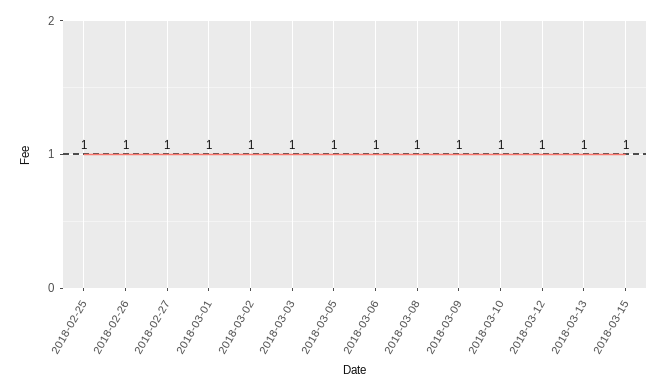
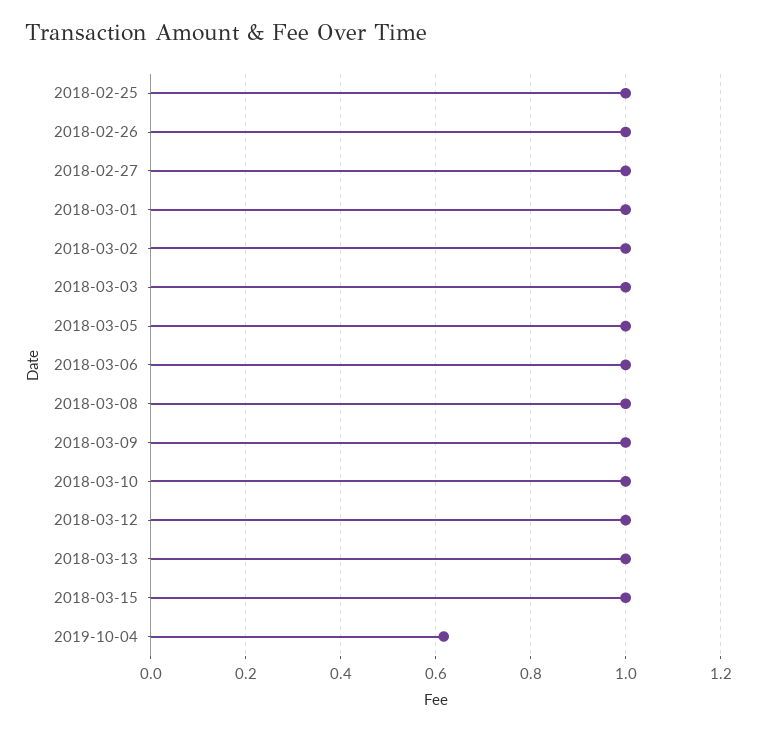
2019-10-04: none -> 0.62

